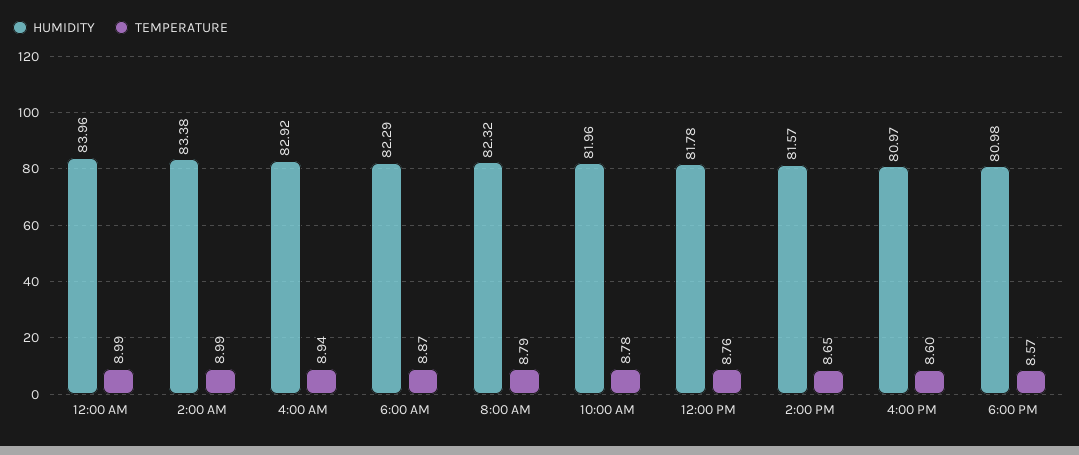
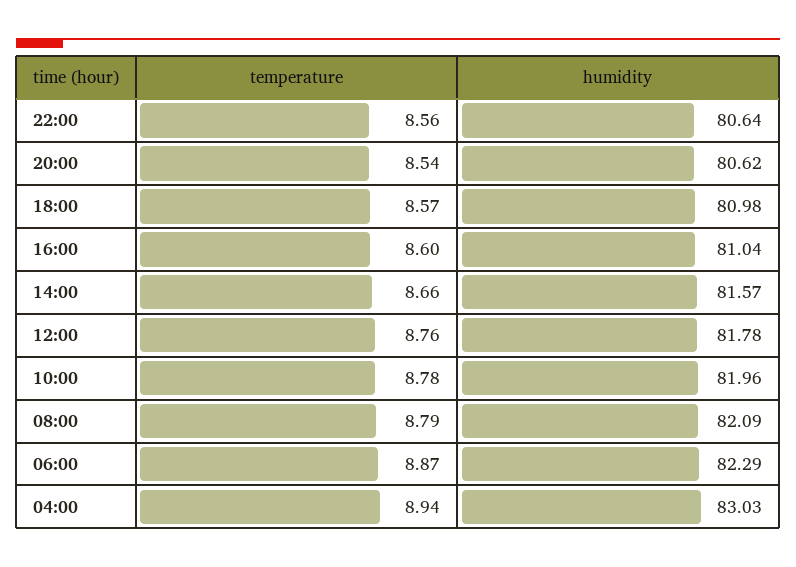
HUMIDITY, 12:00 AM: 83.96 -> none
TEMPERATURE, 12:00 AM: 8.99 -> none
HUMIDITY, 2:00 AM: 83.38 -> none
TEMPERATURE, 2:00 AM: 8.99 -> none
HUMIDITY, 4:00 AM: 82.92 -> 83.03
HUMIDITY, 8:00 AM: 82.32 -> 82.09
TEMPERATURE, 2:00 PM: 8.65 -> 8.66
HUMIDITY, 4:00 PM: 80.97 -> 81.04
TEMPERATURE, 22:00: none -> 8.56
HUMIDITY, 22:00: none -> 80.64
TEMPERATURE, 20:00: none -> 8.54
HUMIDITY, 20:00: none -> 80.62

